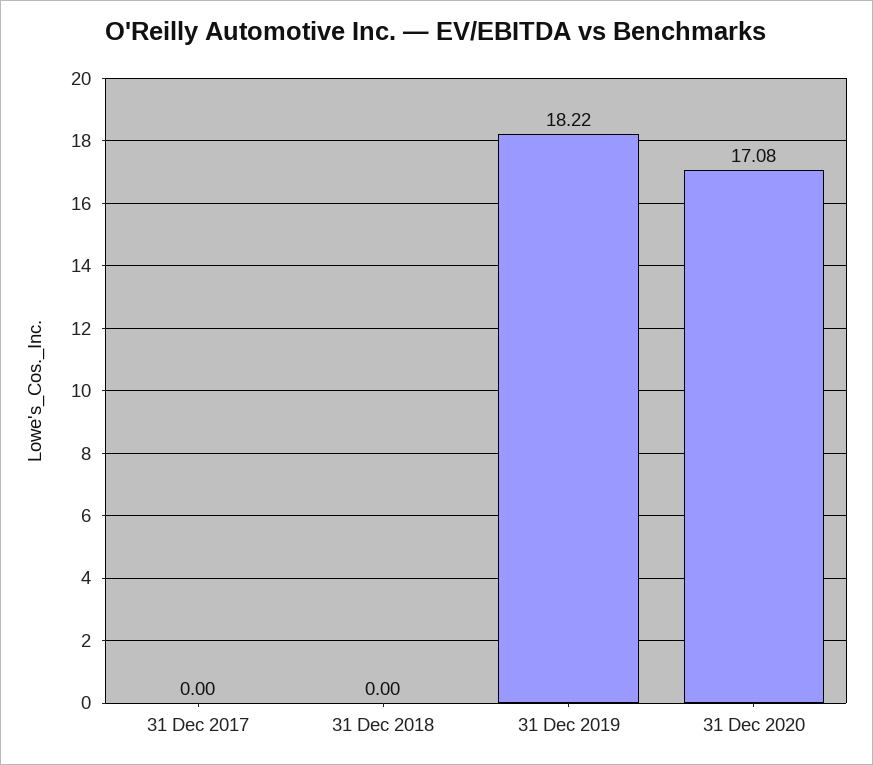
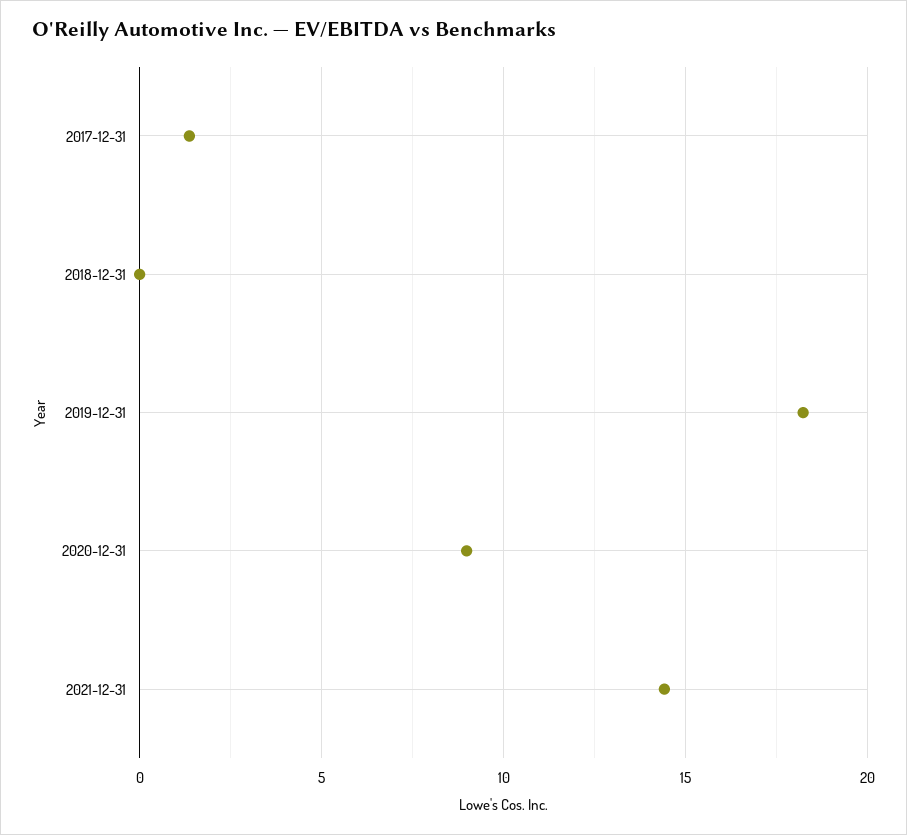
31 Dec 2017: 0 -> 1.5
31 Dec 2020: 17.08 -> 9
2021-12-31: none -> 14.5

